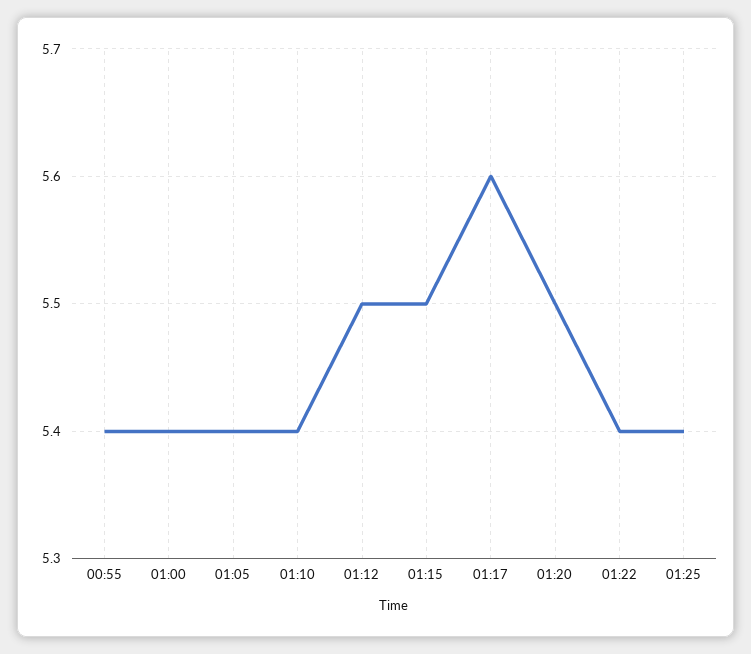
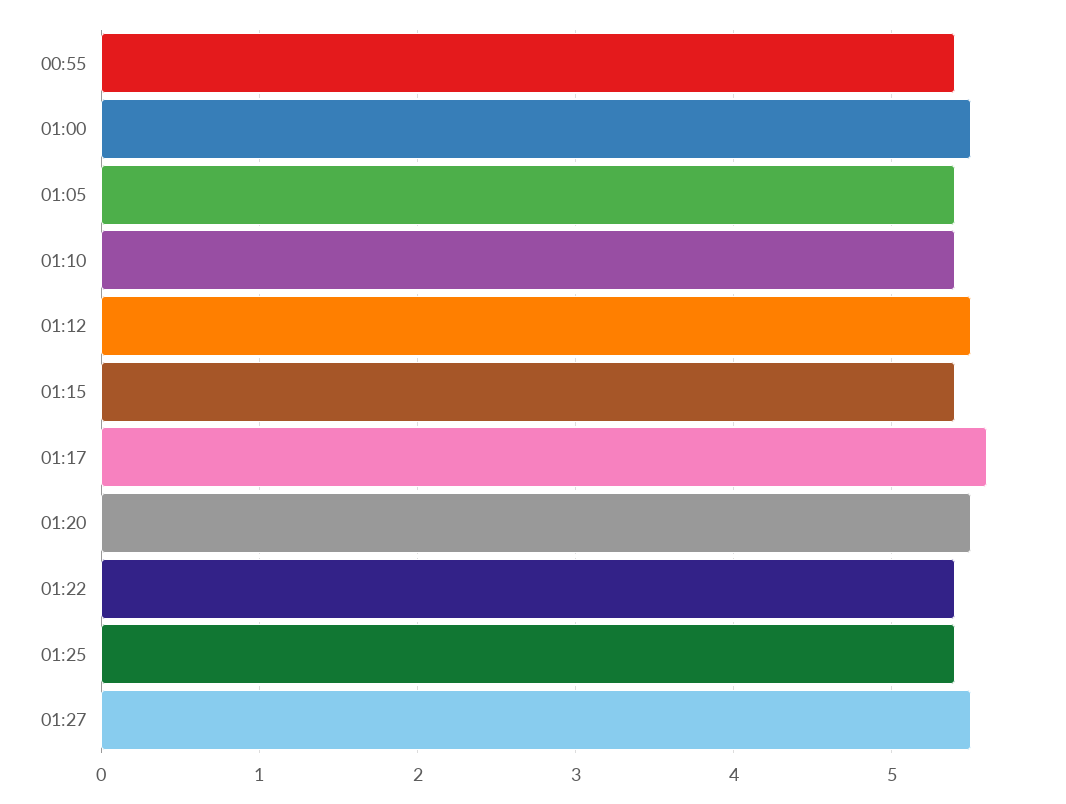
01:00: 5.4 -> 5.5
01:15: 5.5 -> 5.4
01:27: none -> 5.5

